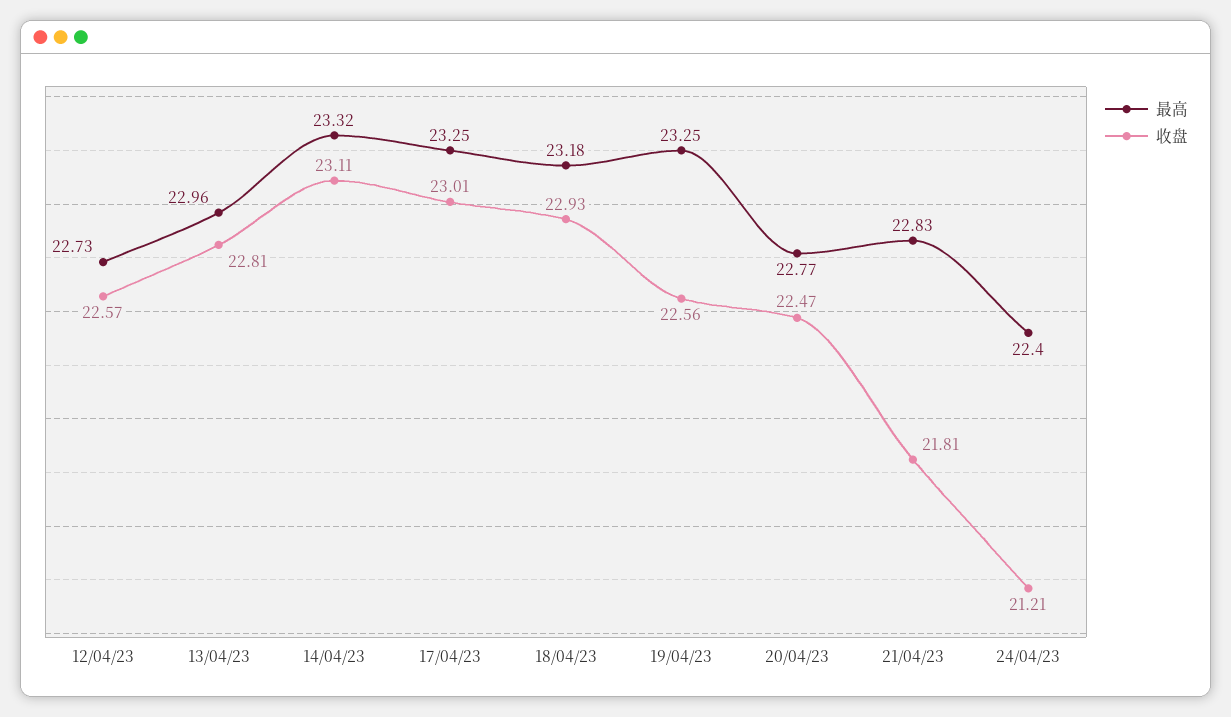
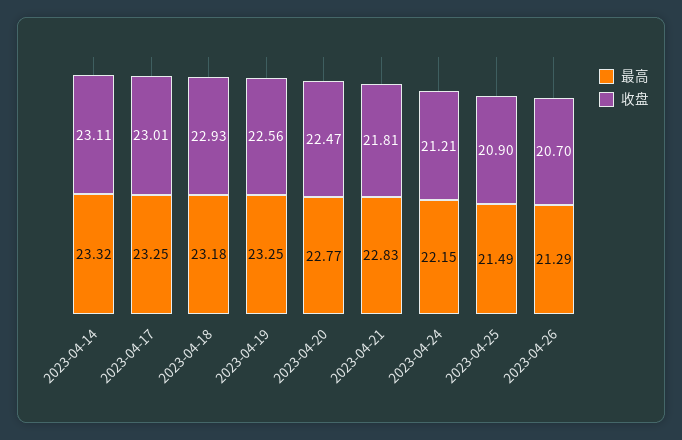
最高, 12/04/23: 22.73 -> none
收盘, 12/04/23: 22.57 -> none
最高, 13/04/23: 22.96 -> none
收盘, 13/04/23: 22.81 -> none
最高, 24/04/23: 22.4 -> 22.15
最高, 2023-04-25: none -> 21.49
收盘, 2023-04-25: none -> 20.9
最高, 2023-04-26: none -> 21.29
收盘, 2023-04-26: none -> 20.7

